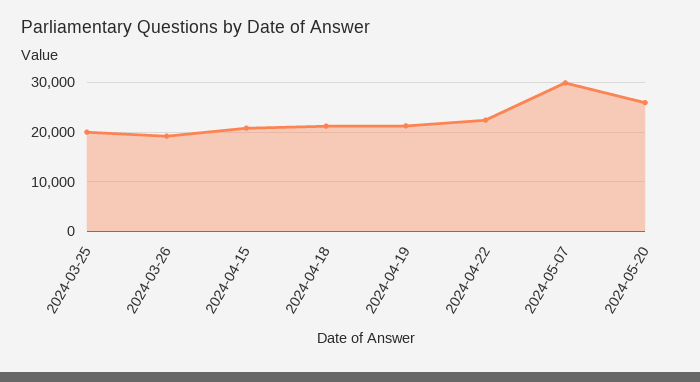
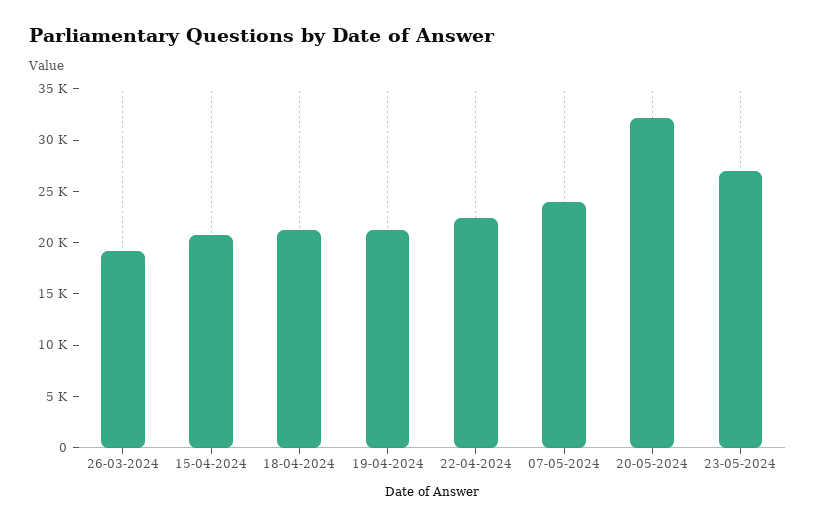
2024-03-25: 20000 -> none
2024-05-07: 30000 -> 24000
2024-05-20: 26000 -> 32000
23-05-2024: none -> 27000

